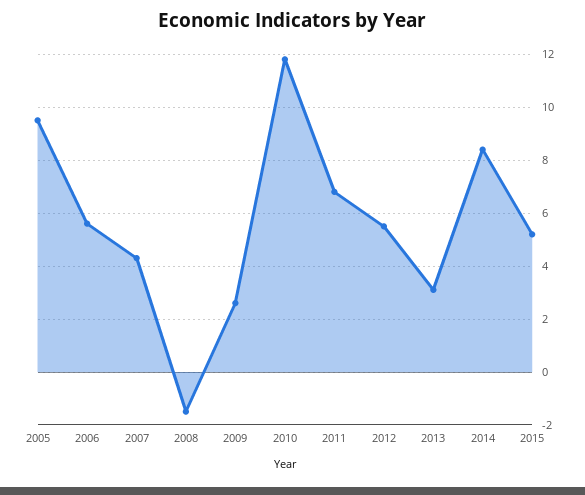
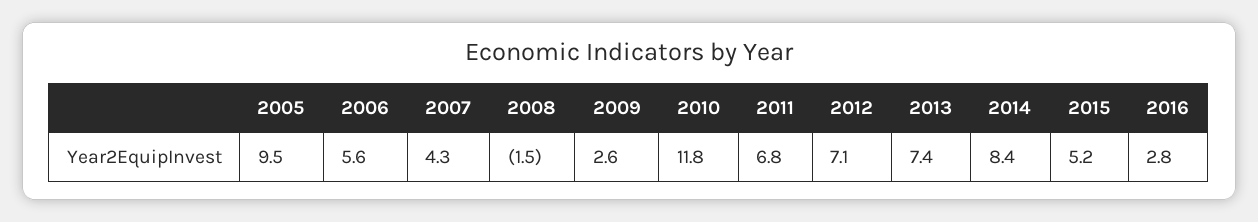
2012: 5.5 -> 7.1
2013: 3 -> 7.4
2016: none -> 2.8

